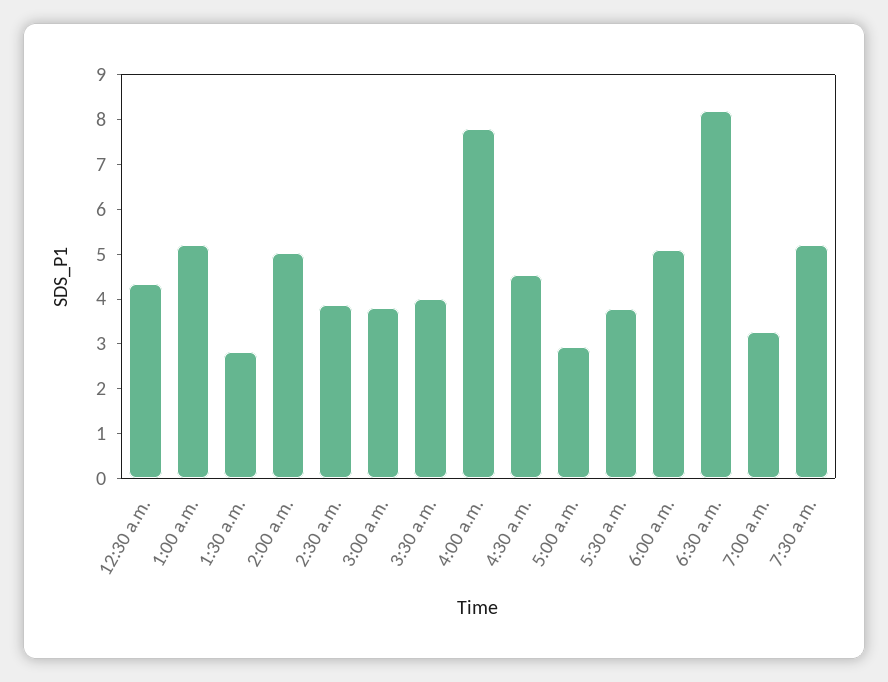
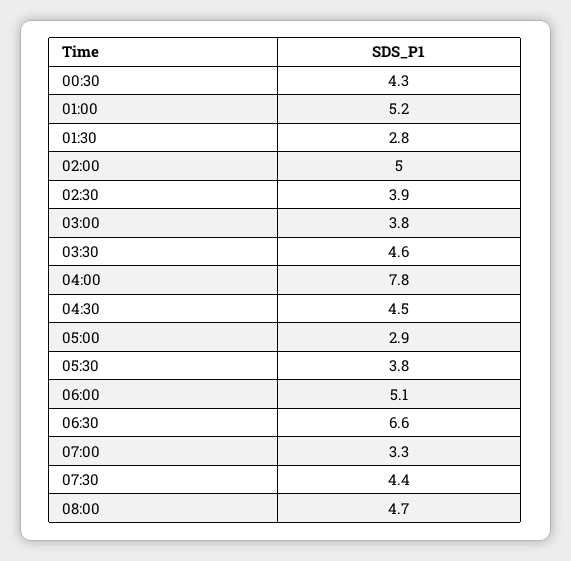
3:30 a.m.: 4 -> 4.6
6:30 a.m.: 8.2 -> 6.6
7:30 a.m.: 5.2 -> 4.4
08:00: none -> 4.7

